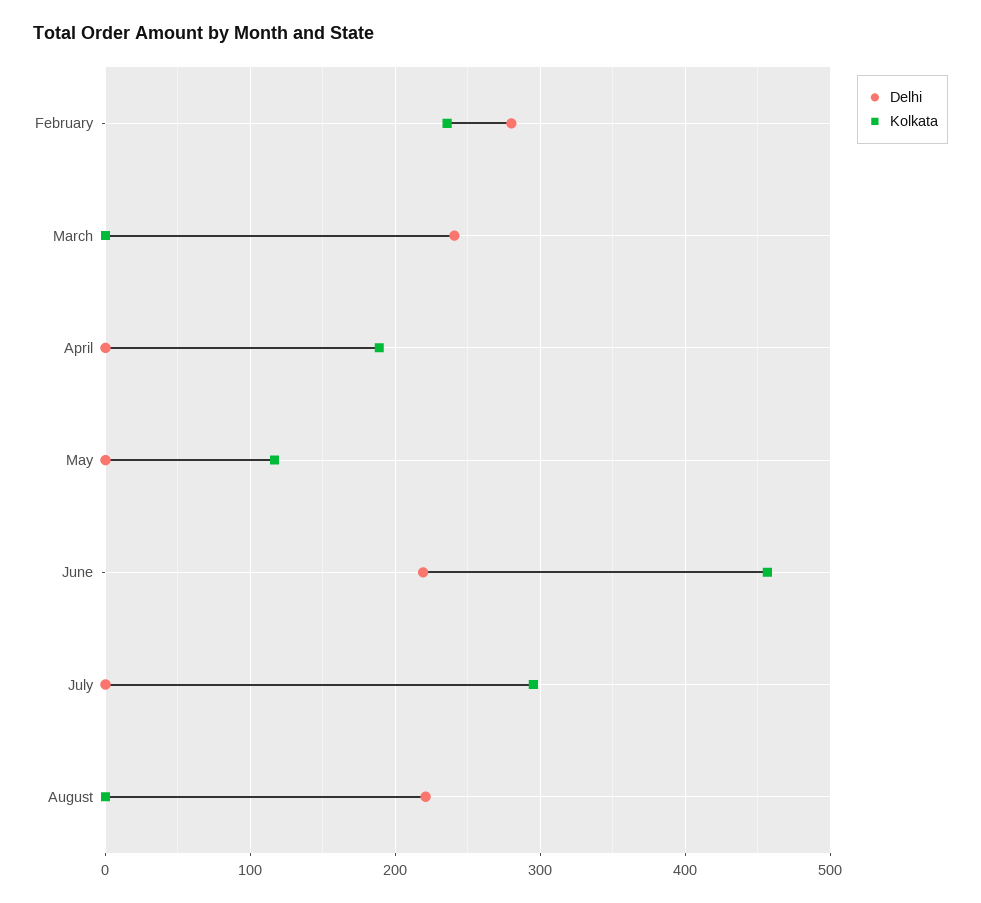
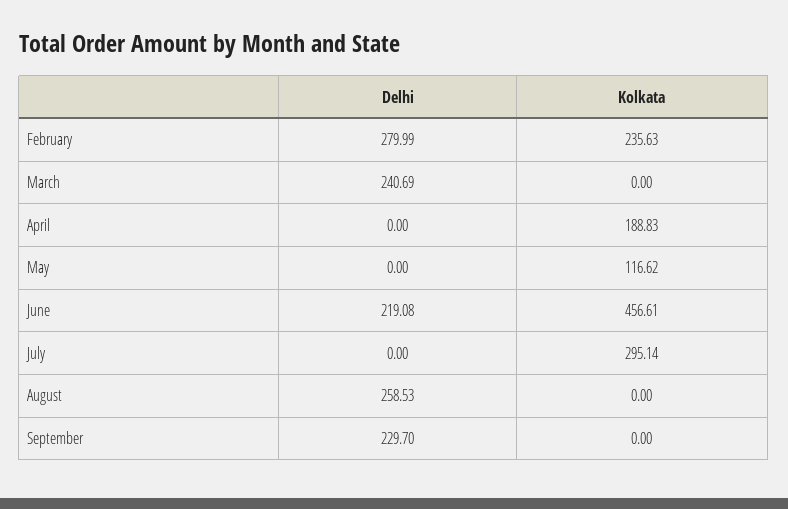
Delhi, August: 220 -> 258.53
Delhi, September: none -> 229.7
Kolkata, September: none -> 0

